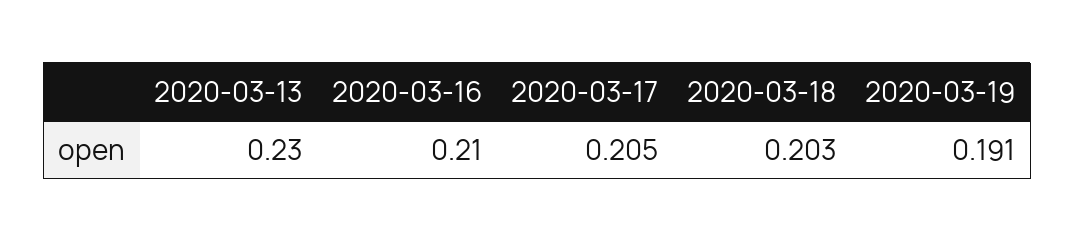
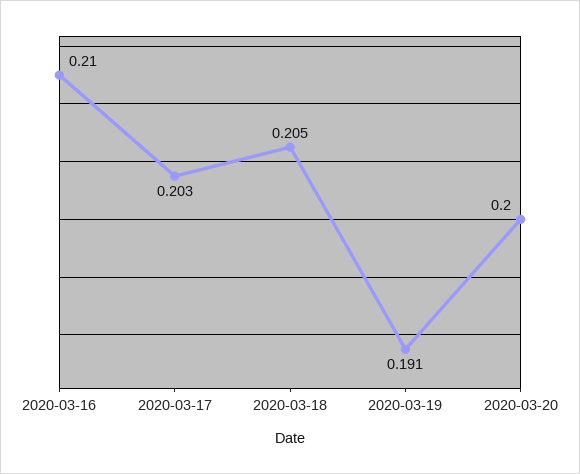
2020-03-13: 0.23 -> none
2020-03-17: 0.205 -> 0.203
2020-03-18: 0.203 -> 0.205
2020-03-20: none -> 0.2

